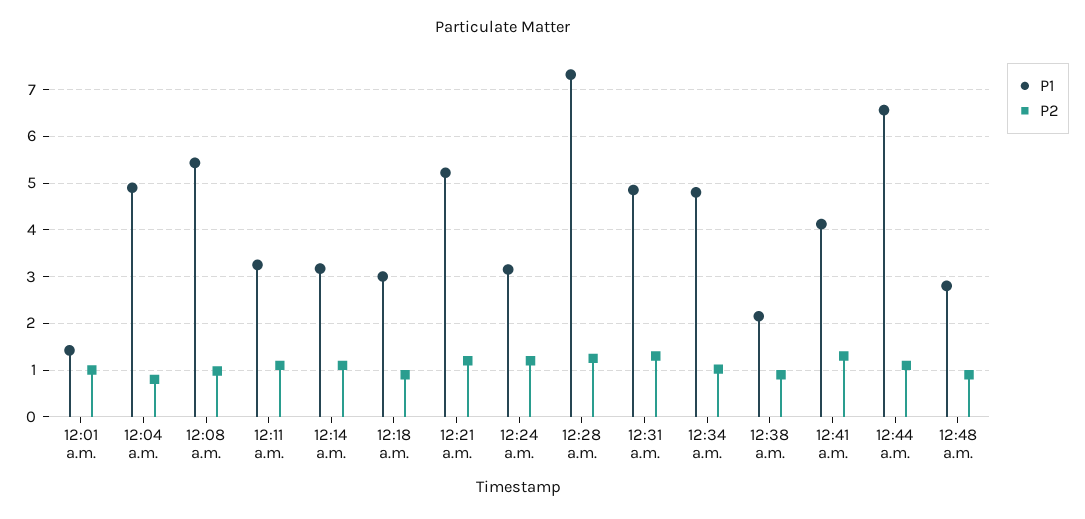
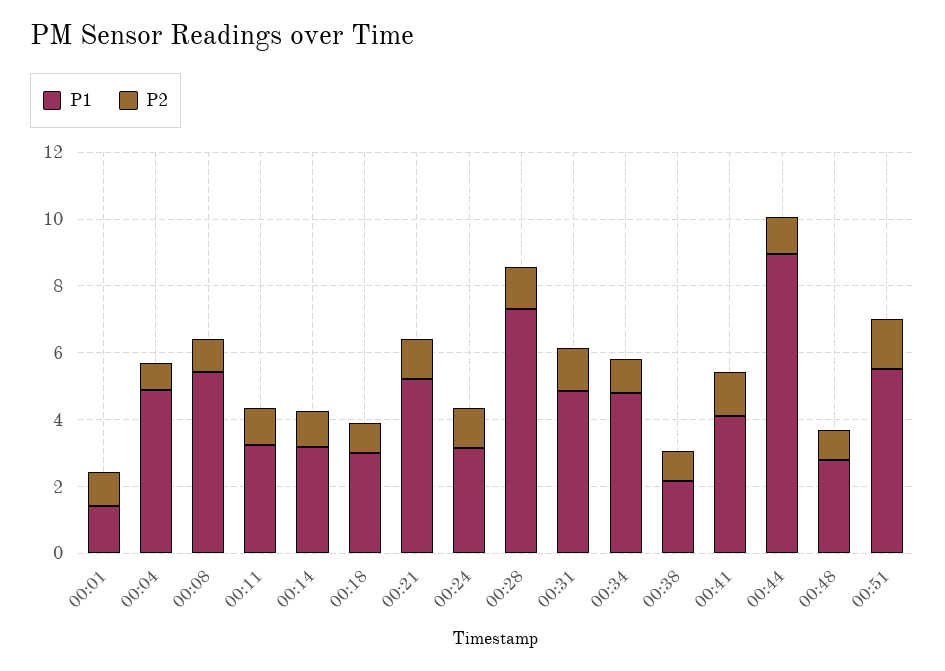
P1, 12:44 a.m.: 6.6 -> 9
P1, 00:51: none -> 5.5
P2, 00:51: none -> 1.5

